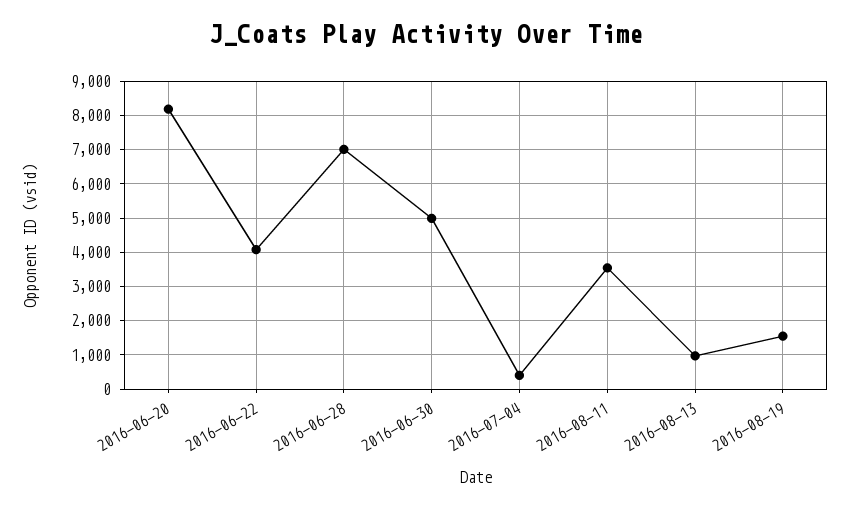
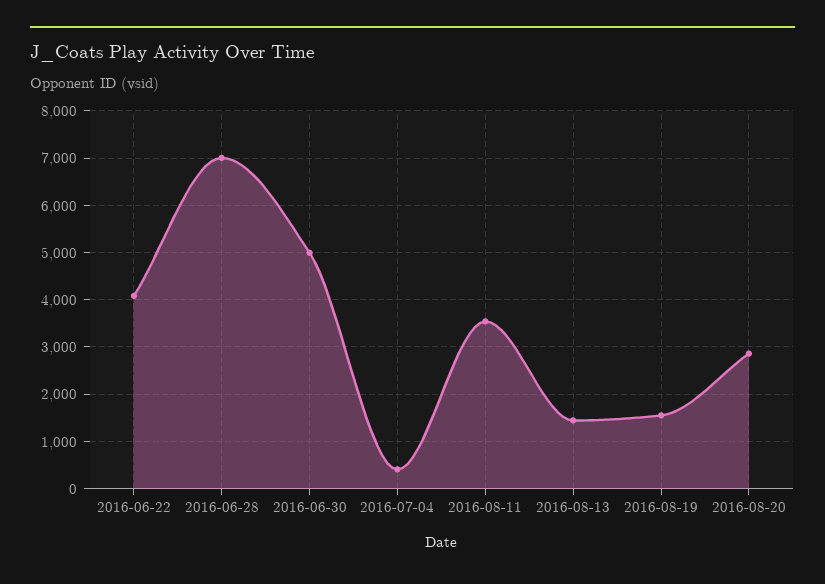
2016-06-20: 8200 -> none
2016-08-13: 1000 -> 1400
2016-08-20: none -> 2800

